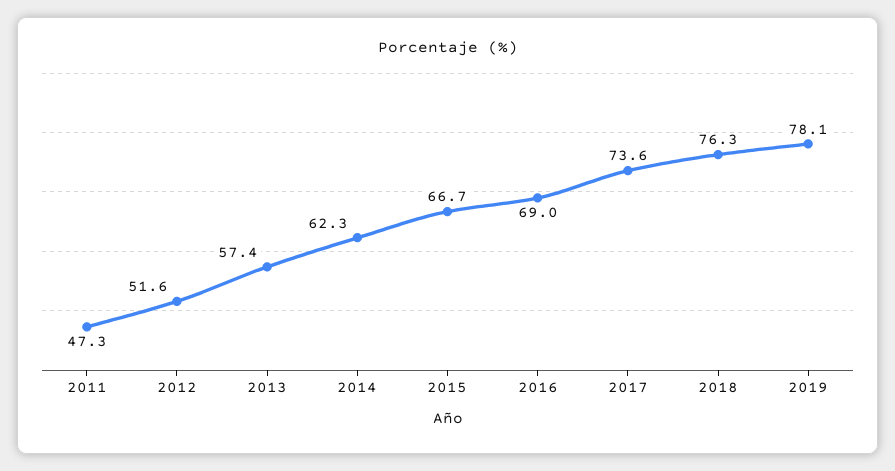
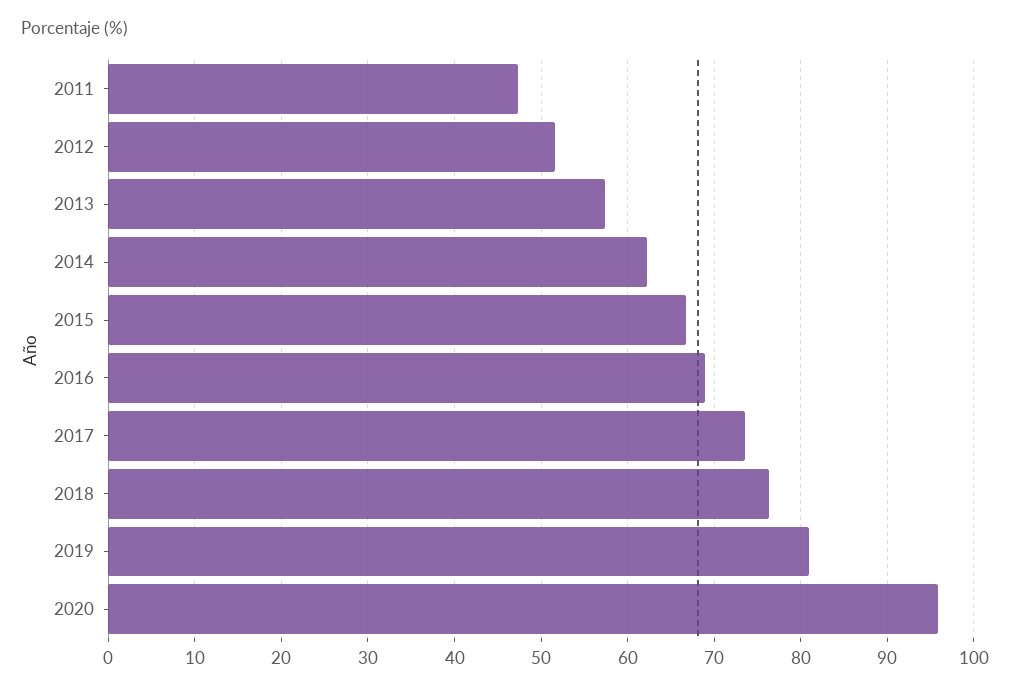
2019: 78.1 -> 81
2020: none -> 96

